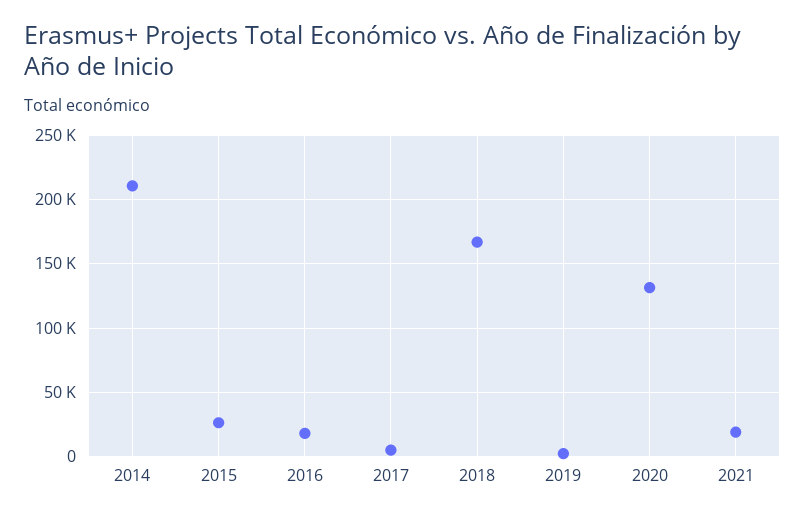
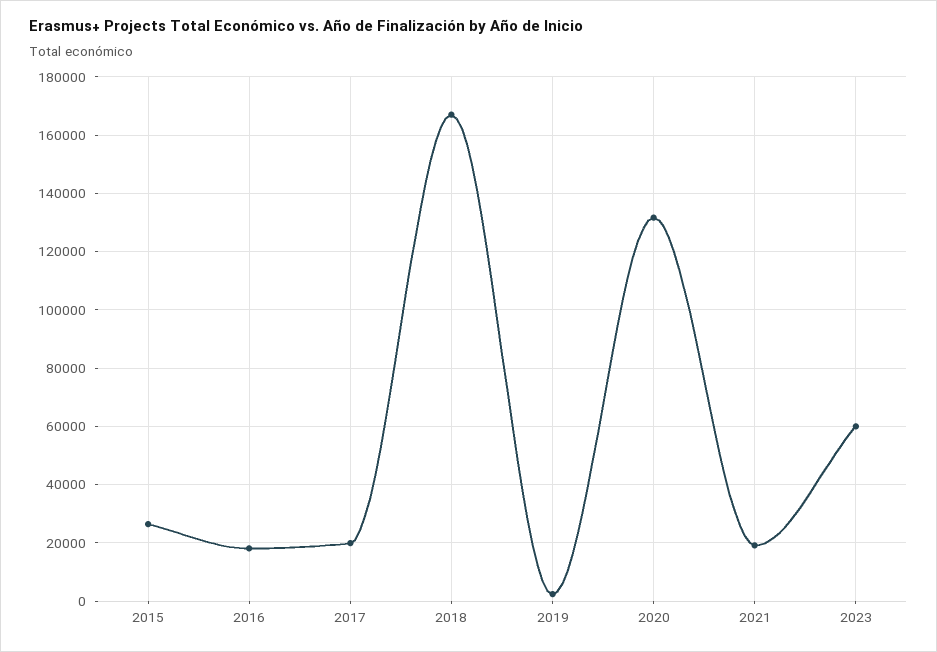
2014: 210000 -> none
2017: 5000 -> 20000
2023: none -> 60000

